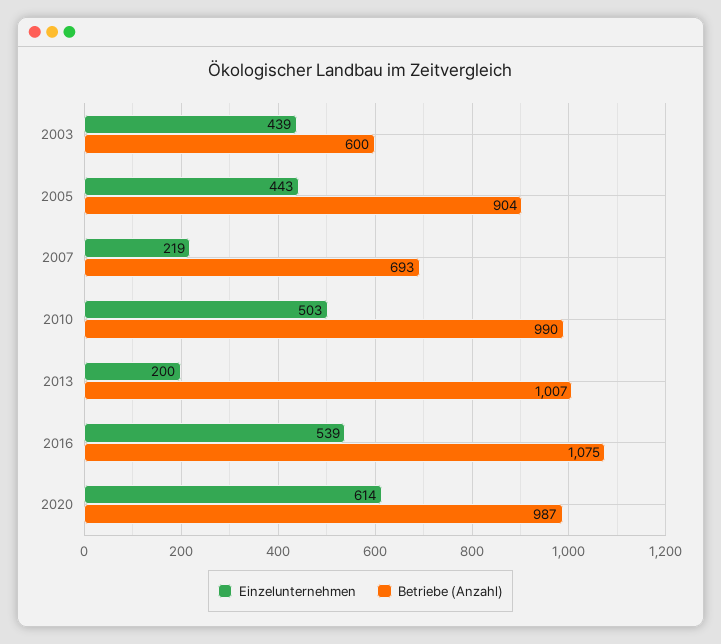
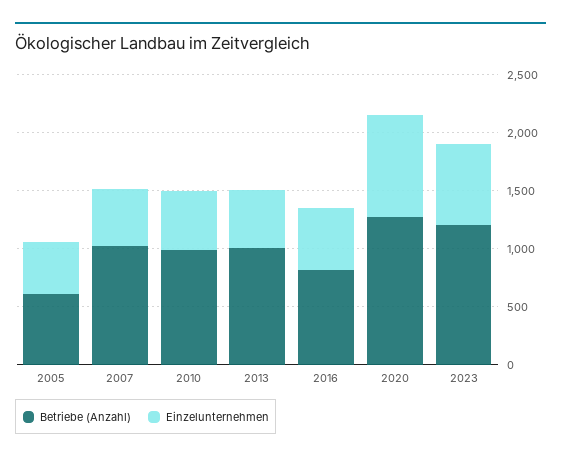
Einzelunternehmen, 2003: 439 -> none
Betriebe (Anzahl), 2003: 600 -> none
Betriebe (Anzahl), 2005: 904 -> 600
Einzelunternehmen, 2007: 219 -> 500
Betriebe (Anzahl), 2007: 693 -> 1000
Einzelunternehmen, 2013: 200 -> 500
Betriebe (Anzahl), 2016: 1075 -> 800
Einzelunternehmen, 2020: 614 -> 900
Betriebe (Anzahl), 2020: 987 -> 1300
Betriebe (Anzahl), 2023: none -> 1200
Einzelunternehmen, 2023: none -> 700

